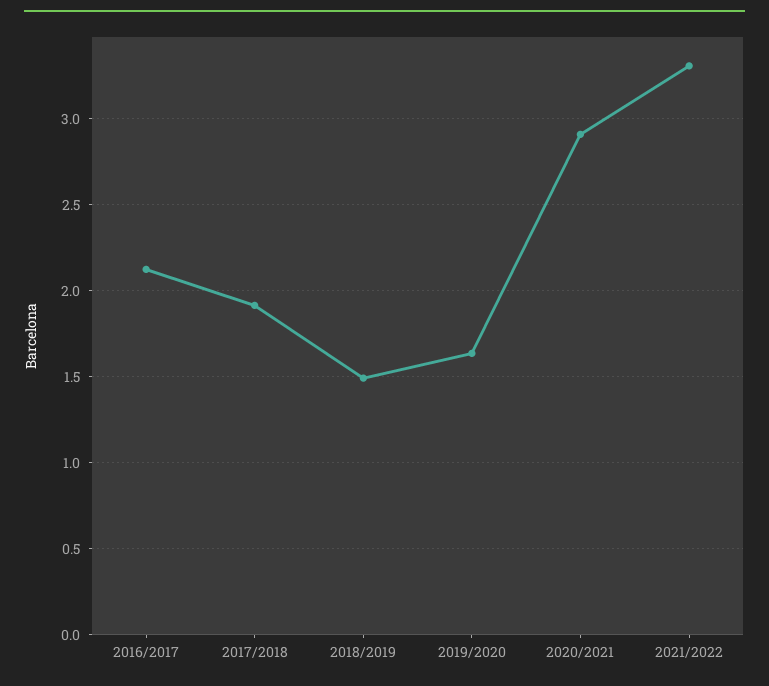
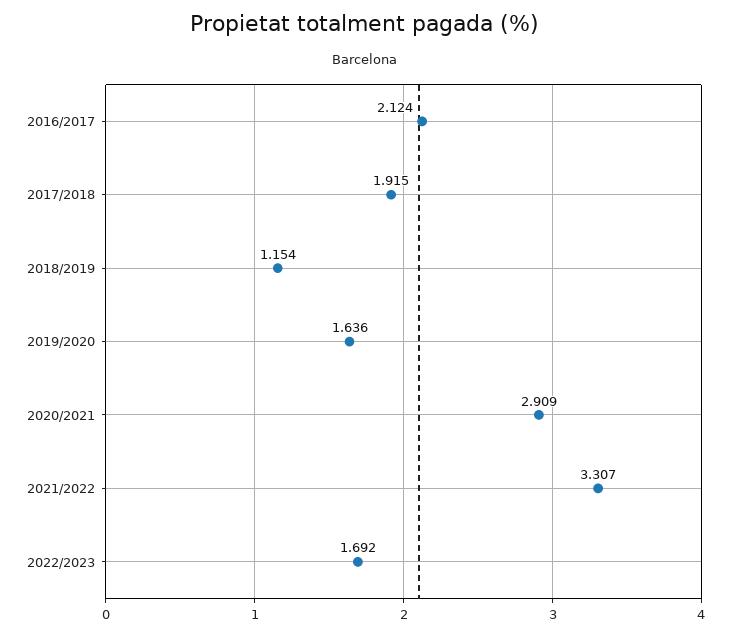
2018/2019: 1.5 -> 1.154
2022/2023: none -> 1.692

